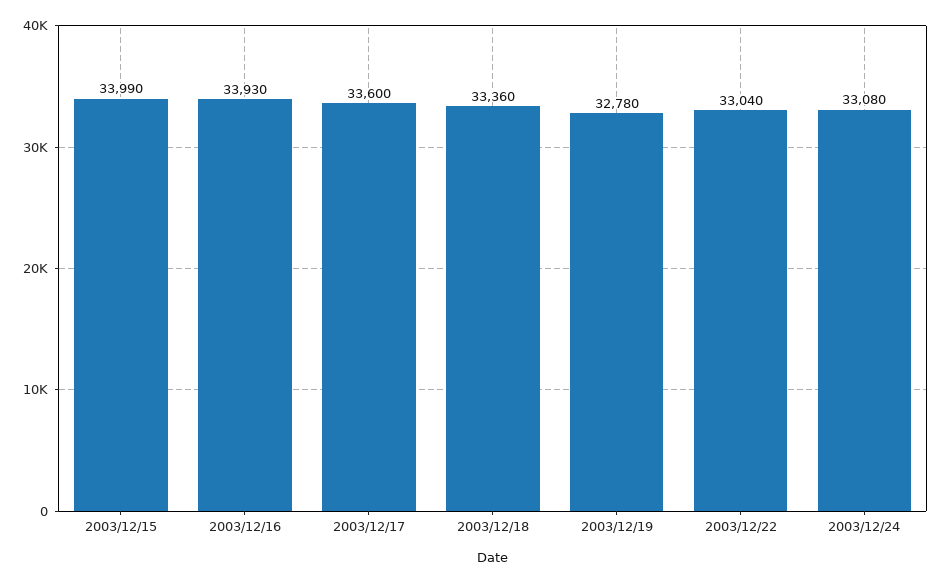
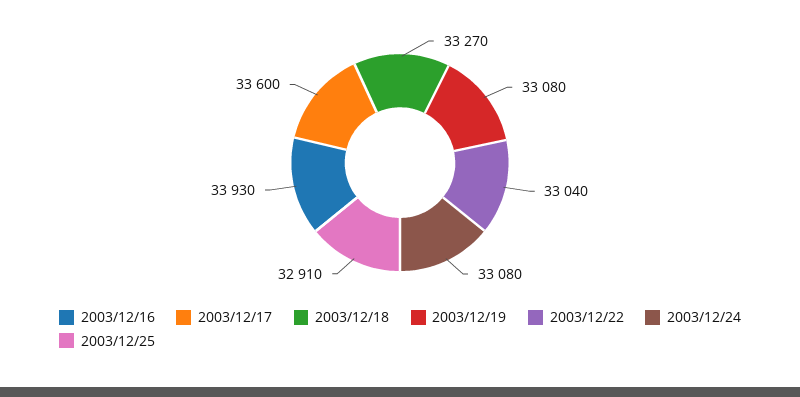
2003/12/15: 33990 -> none
2003/12/18: 33360 -> 33270
2003/12/19: 32780 -> 33080
2003/12/25: none -> 32910

